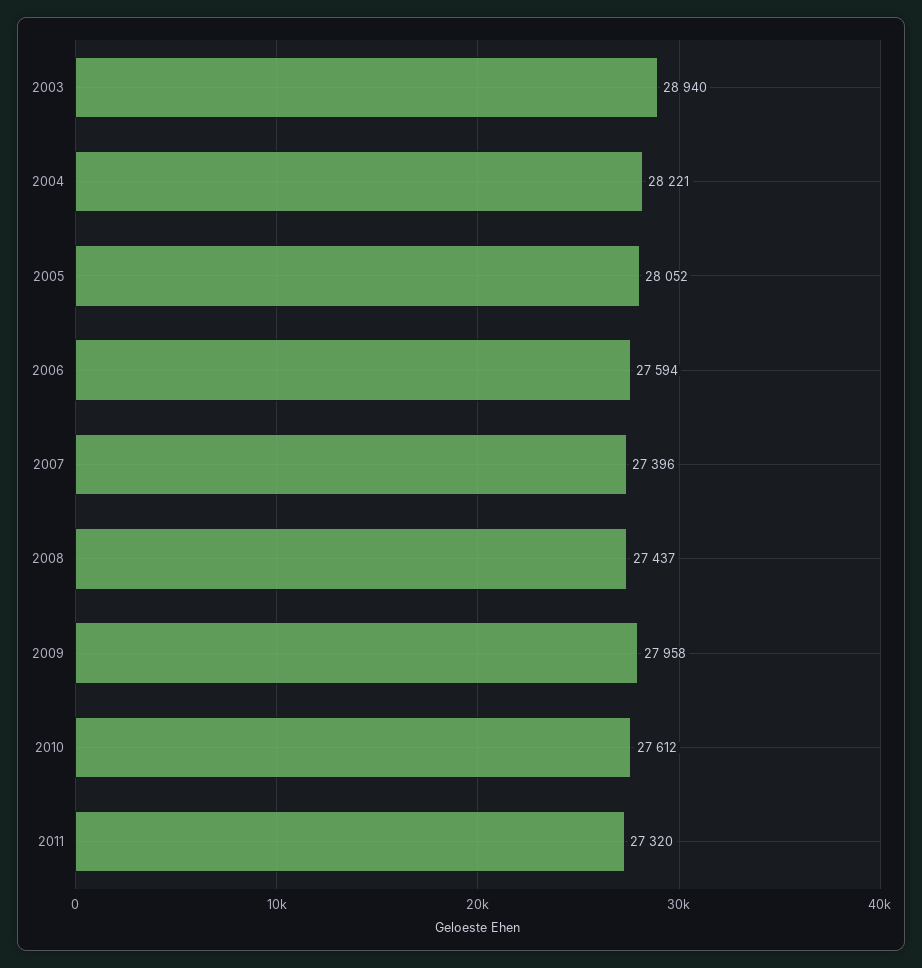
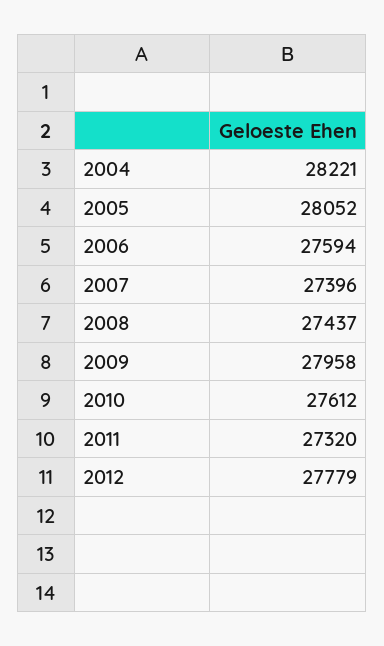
2003: 28940 -> none
2012: none -> 27779

